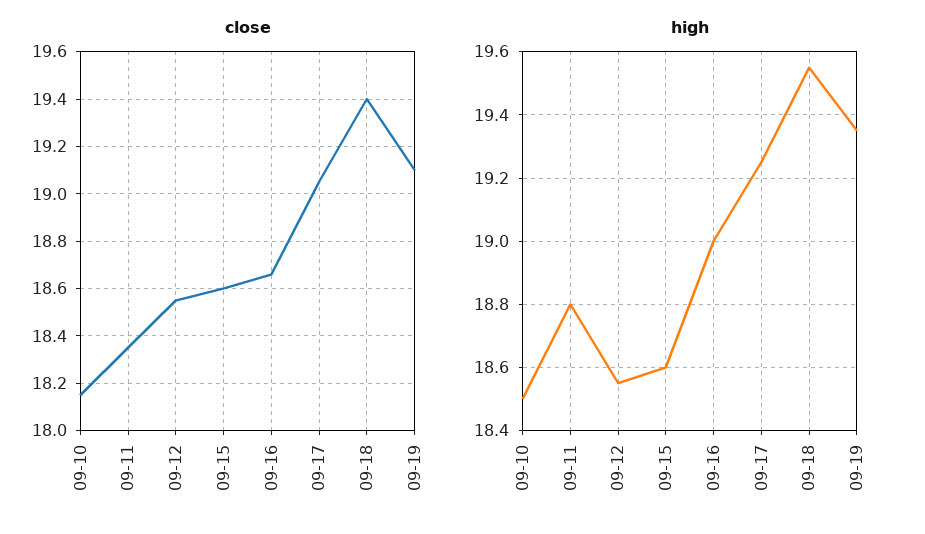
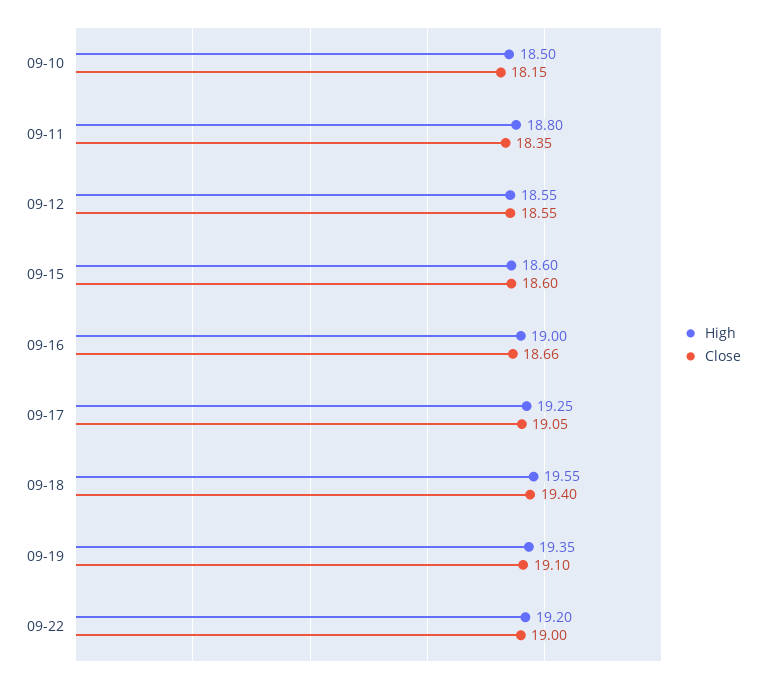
high, 09-22: none -> 19.2
close, 09-22: none -> 19

